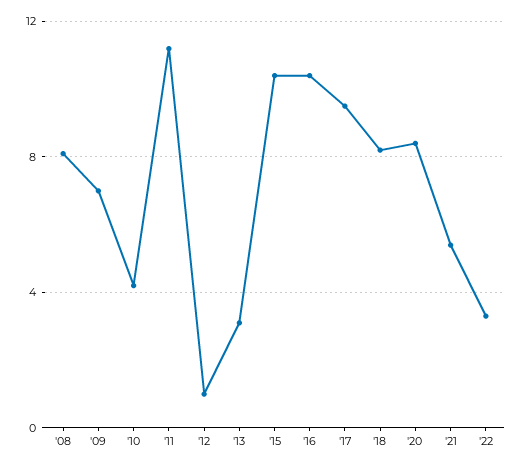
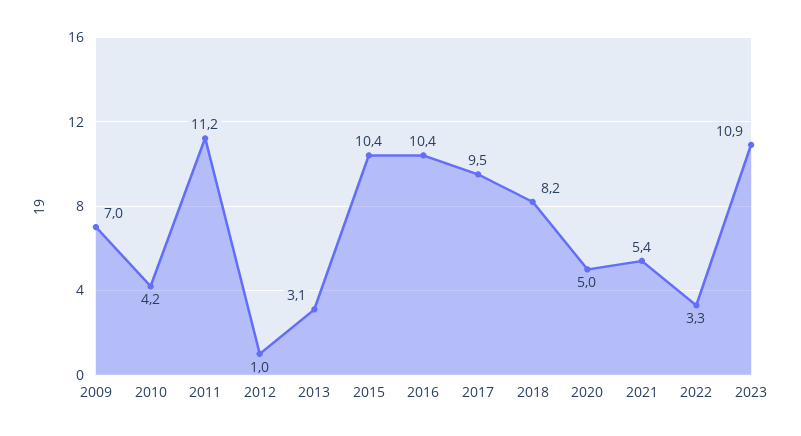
'08: 8 -> none
'20: 8.5 -> 5
2023: none -> 10.9

